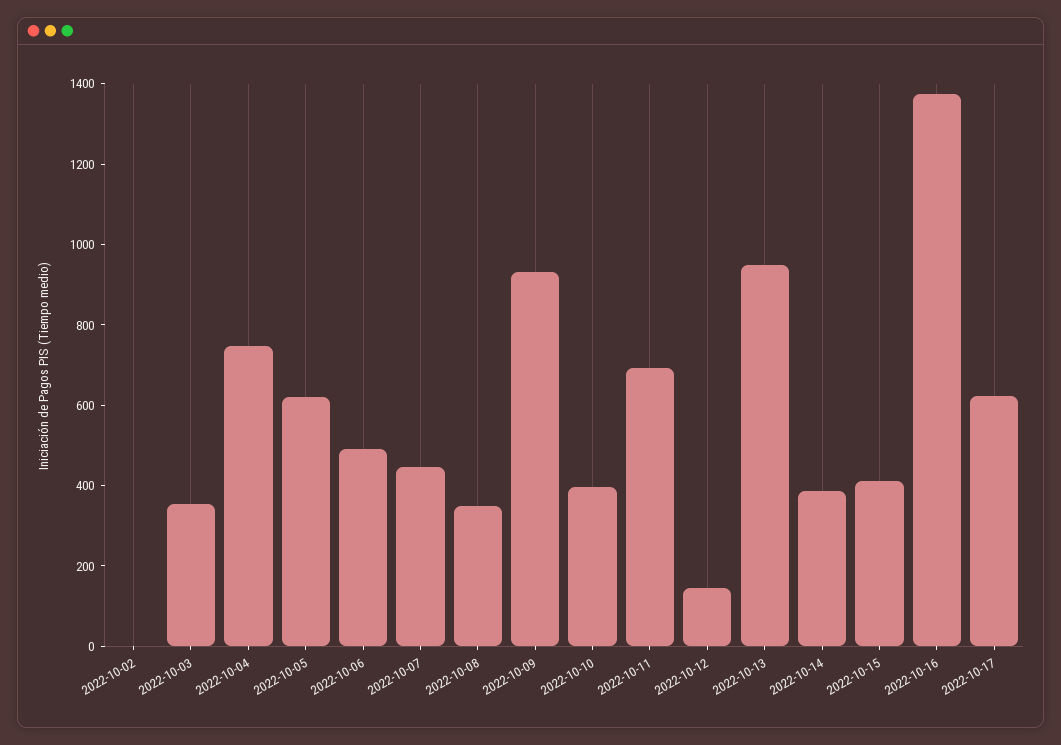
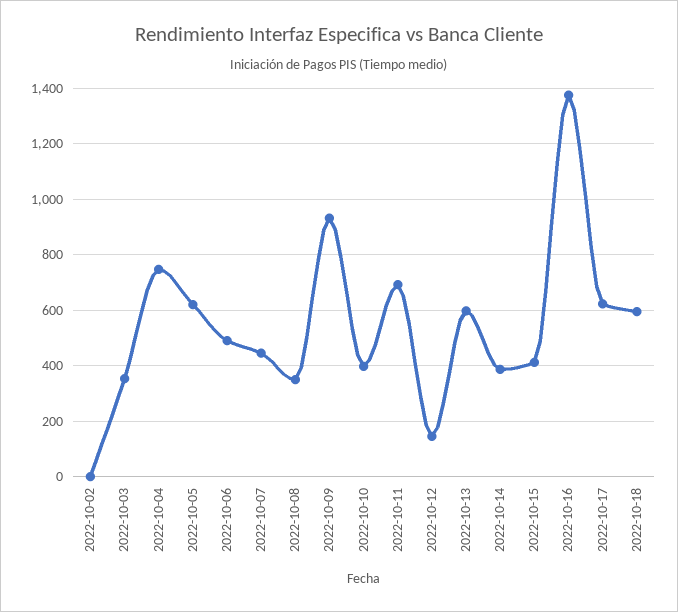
2022-10-13: 950 -> 600
2022-10-18: none -> 600

